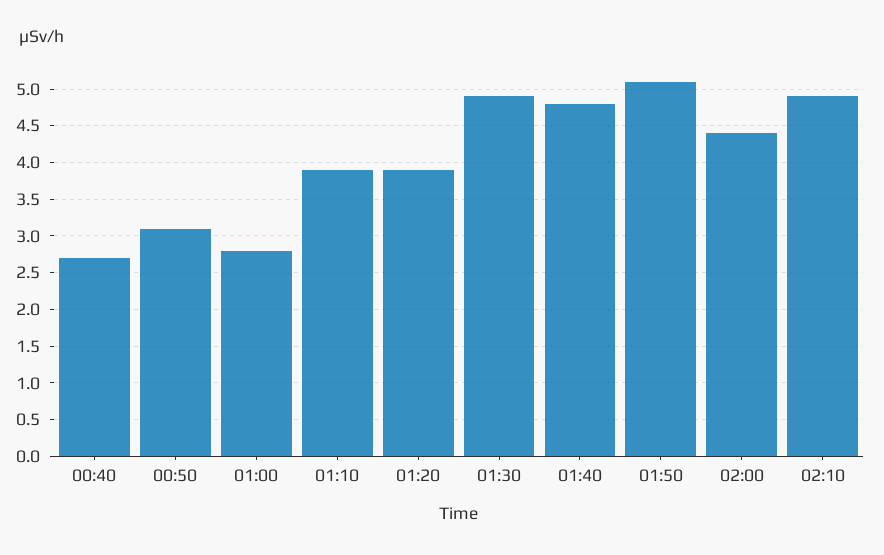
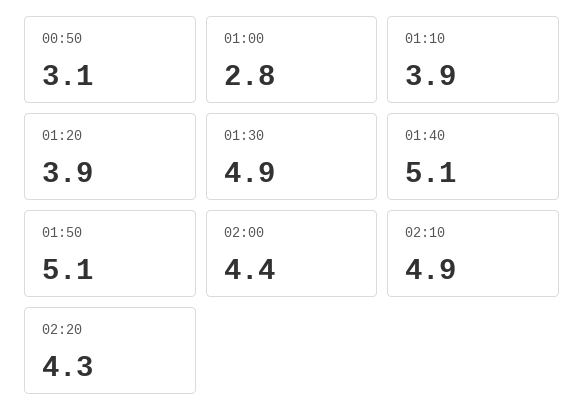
00:40: 2.7 -> none
01:40: 4.8 -> 5.1
02:20: none -> 4.3

